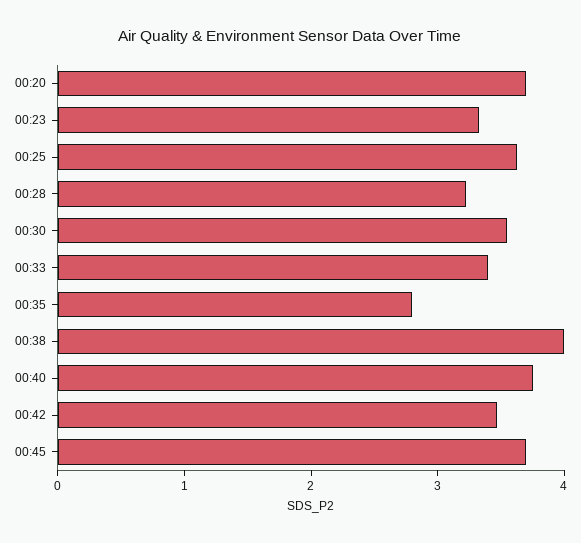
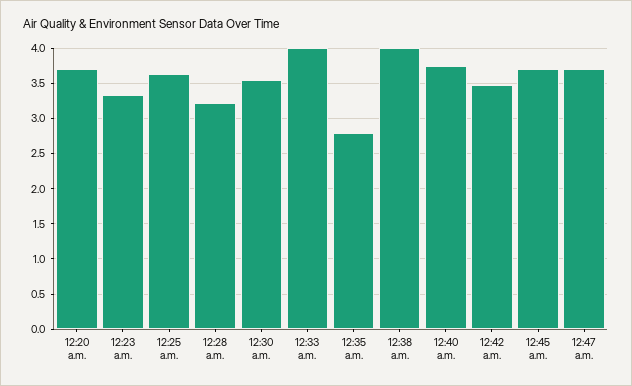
00:33: 3.4 -> 4
12:47 a.m.: none -> 3.7

